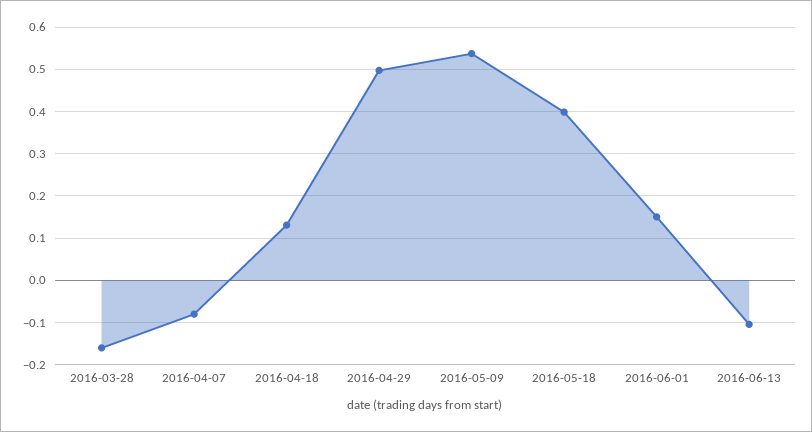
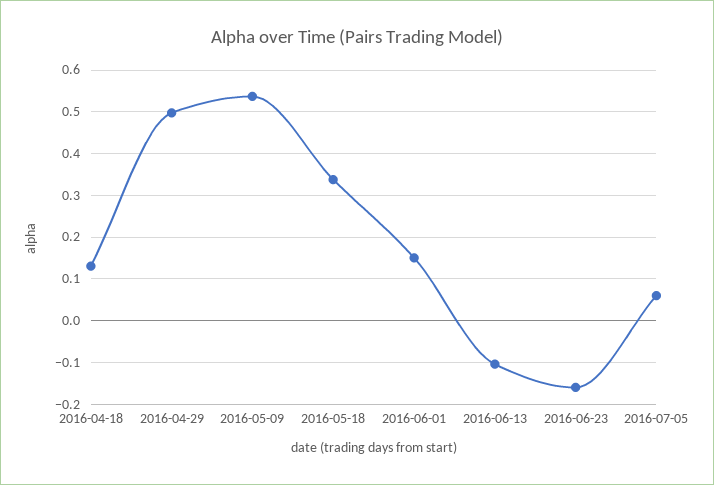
2016-03-28: -0.16 -> none
2016-04-07: -0.08 -> none
2016-05-18: 0.4 -> 0.34
2016-06-23: none -> -0.16
2016-07-05: none -> 0.06

